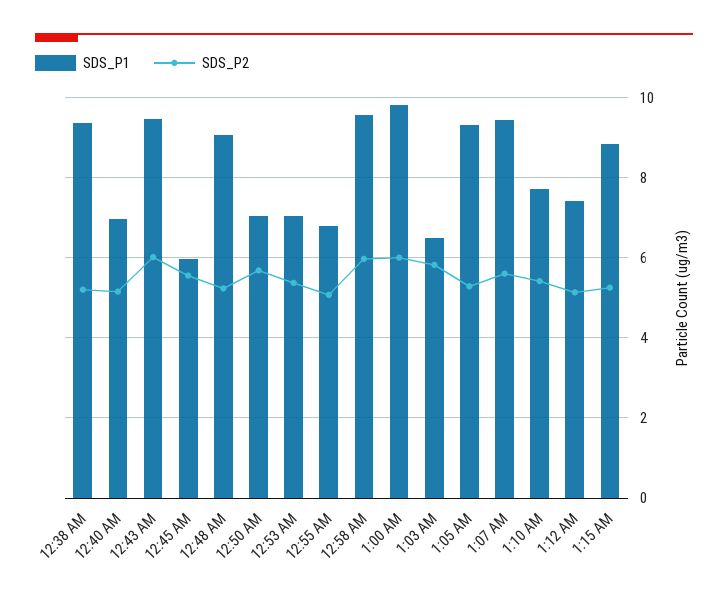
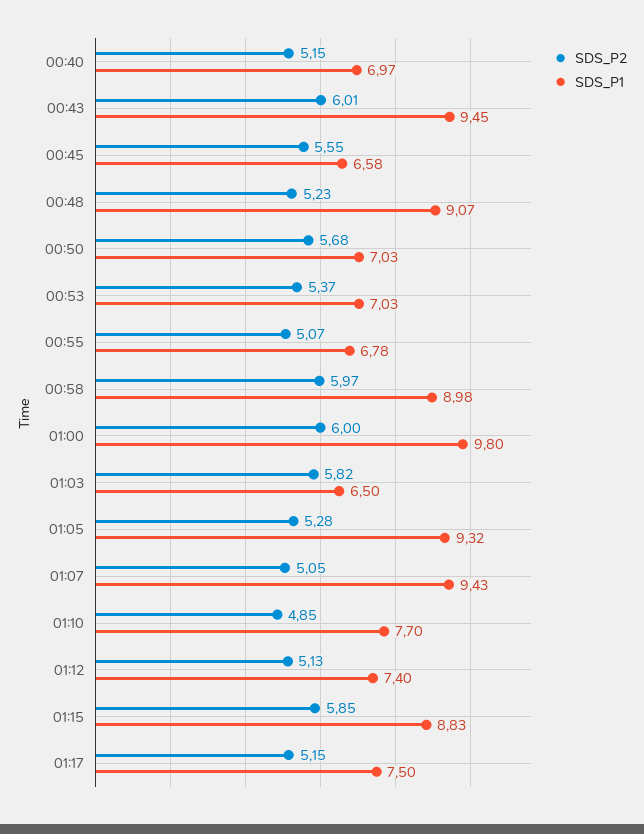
SDS_P1, 12:38 AM: 9.4 -> none
SDS_P2, 12:38 AM: 5.2 -> none
SDS_P1, 12:45 AM: 6 -> 6.58
SDS_P1, 12:58 AM: 9.6 -> 8.98
SDS_P2, 1:07 AM: 5.6 -> 5.05
SDS_P2, 1:10 AM: 5.4 -> 4.85
SDS_P2, 1:15 AM: 5.2 -> 5.85
SDS_P2, 01:17: none -> 5.15
SDS_P1, 01:17: none -> 7.5

